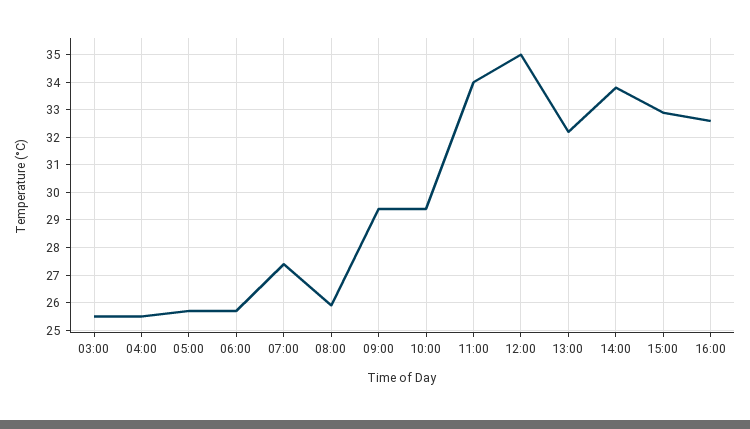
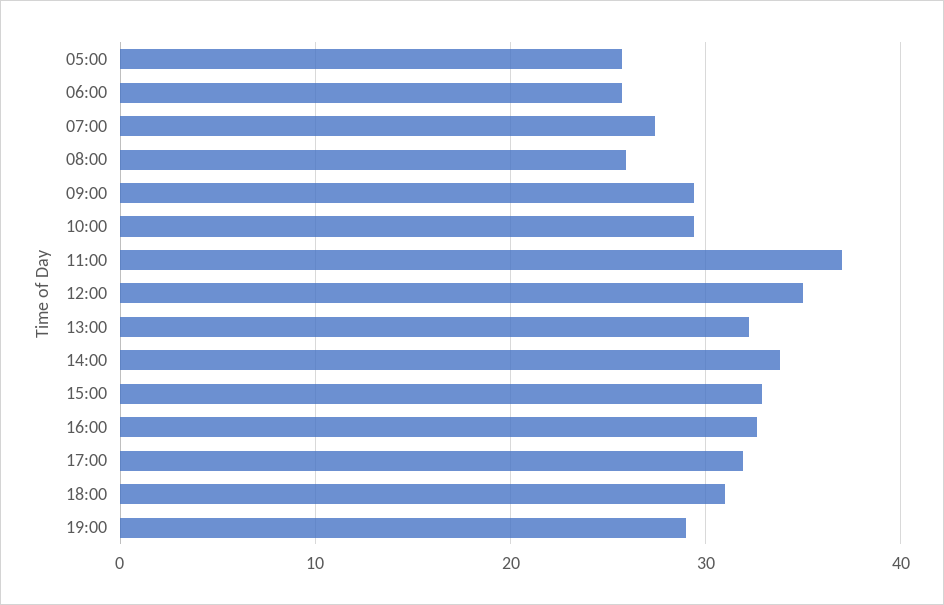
03:00: 25.5 -> none
04:00: 25.5 -> none
11:00: 34 -> 37
17:00: none -> 32
18:00: none -> 31
19:00: none -> 29

